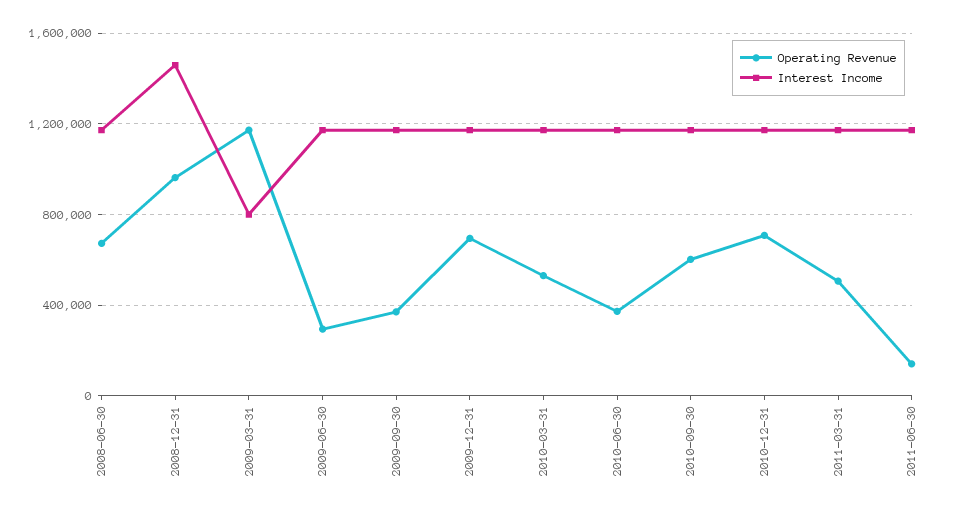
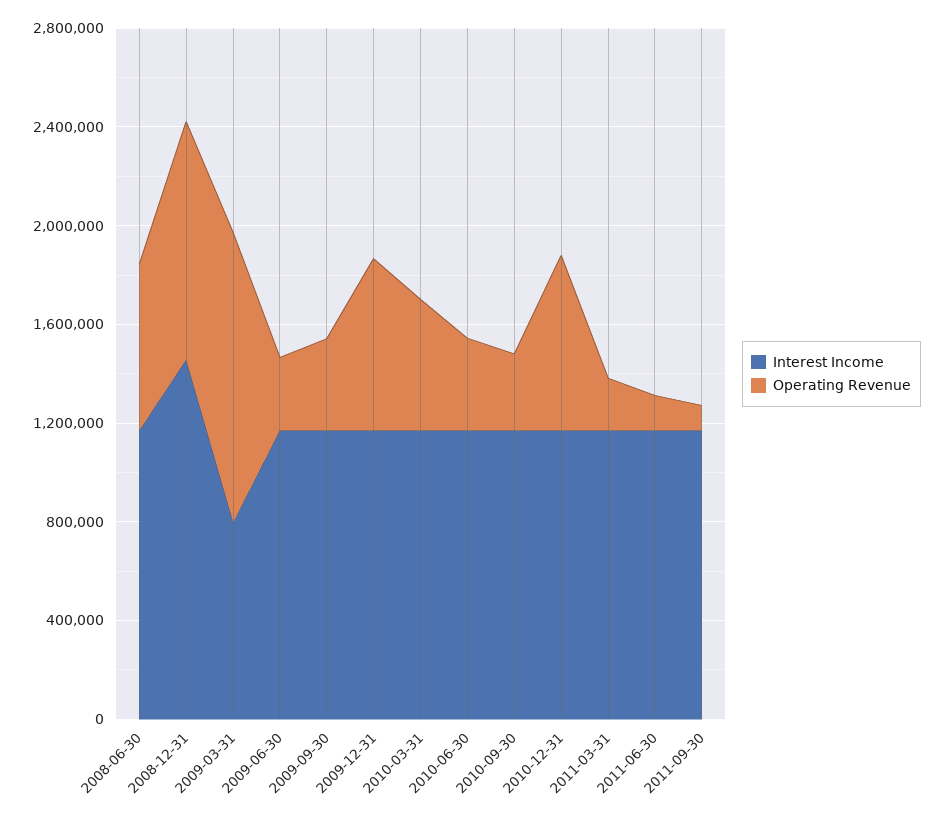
Operating Revenue, 2010-09-30: 600000 -> 300000
Operating Revenue, 2011-03-31: 500000 -> 200000
Interest Income, 2011-09-30: none -> 1200000
Operating Revenue, 2011-09-30: none -> 100000

